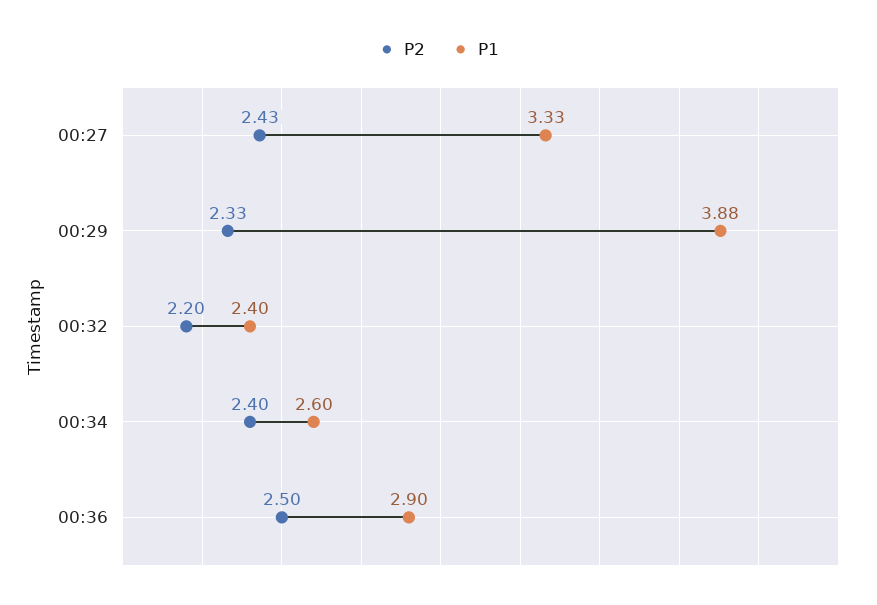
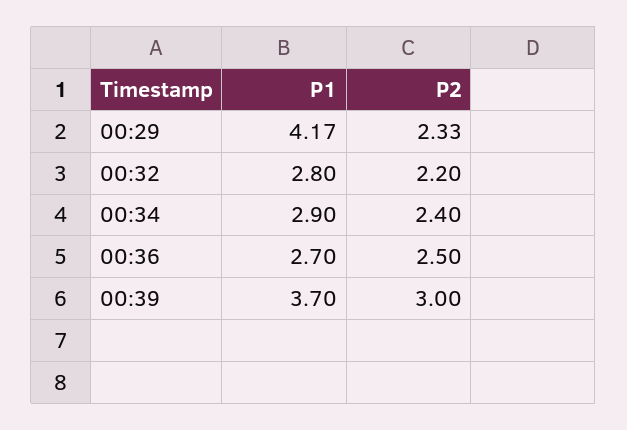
P2, 00:27: 2.43 -> none
P1, 00:27: 3.33 -> none
P1, 00:29: 3.88 -> 4.17
P1, 00:32: 2.4 -> 2.8
P1, 00:34: 2.6 -> 2.9
P1, 00:36: 2.9 -> 2.7
P1, 00:39: none -> 3.7
P2, 00:39: none -> 3

